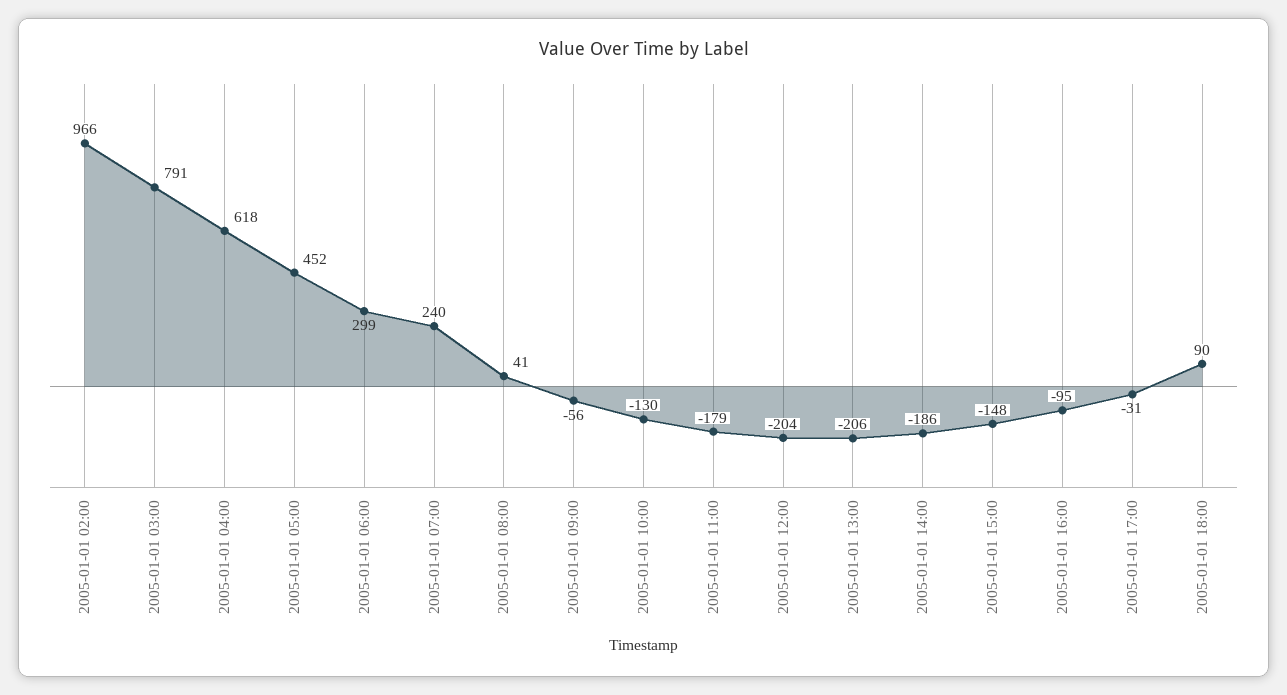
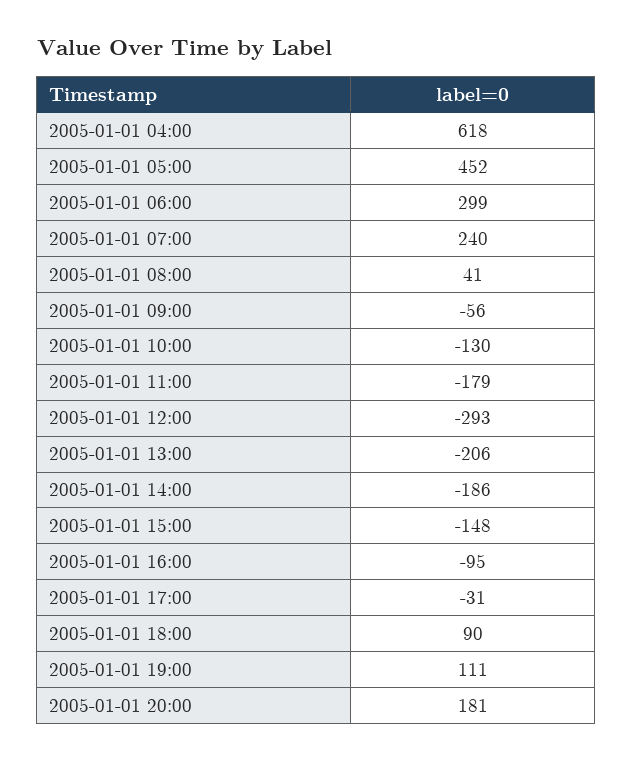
2005-01-01 02:00: 966 -> none
2005-01-01 03:00: 791 -> none
2005-01-01 12:00: -204 -> -293
2005-01-01 19:00: none -> 111
2005-01-01 20:00: none -> 181

